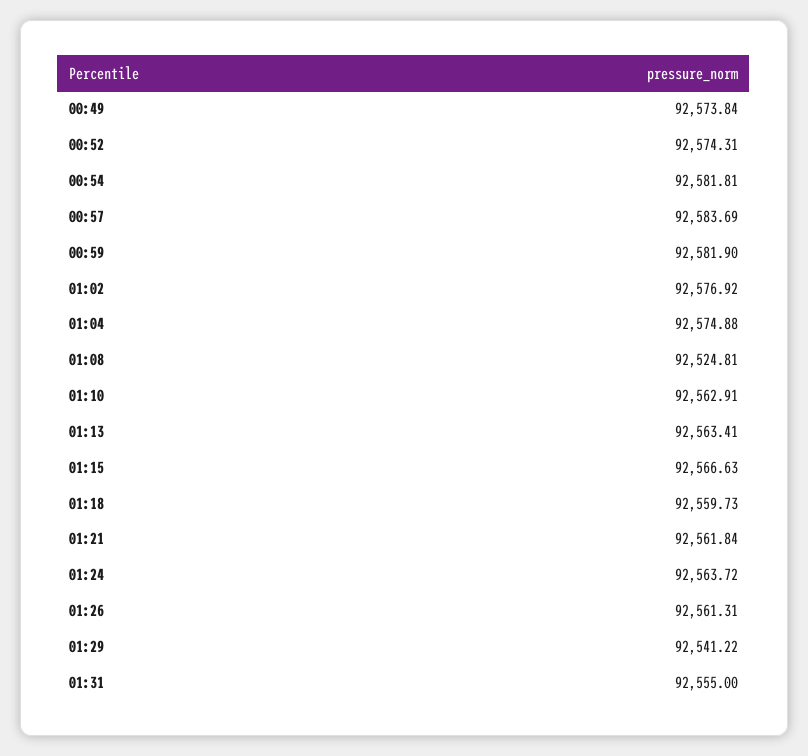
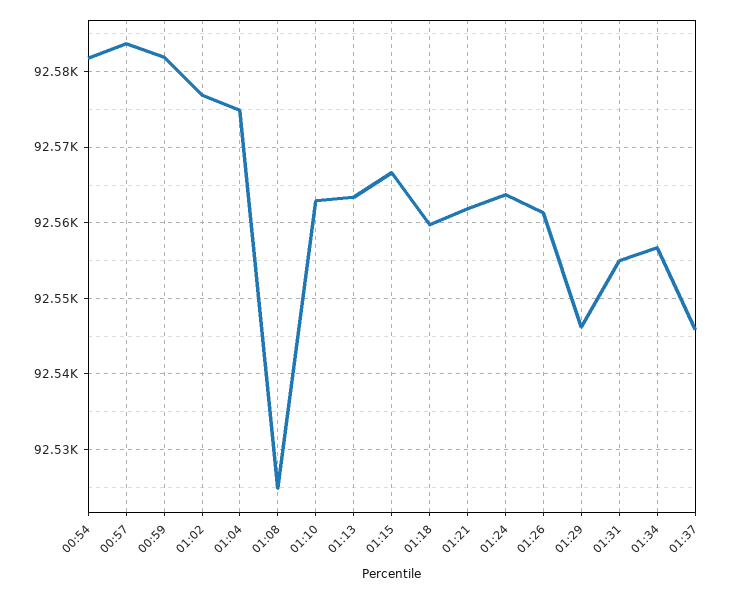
00:49: 92573.84 -> none
00:52: 92574.31 -> none
01:29: 92541.22 -> 92546
01:34: none -> 92557
01:37: none -> 92546

